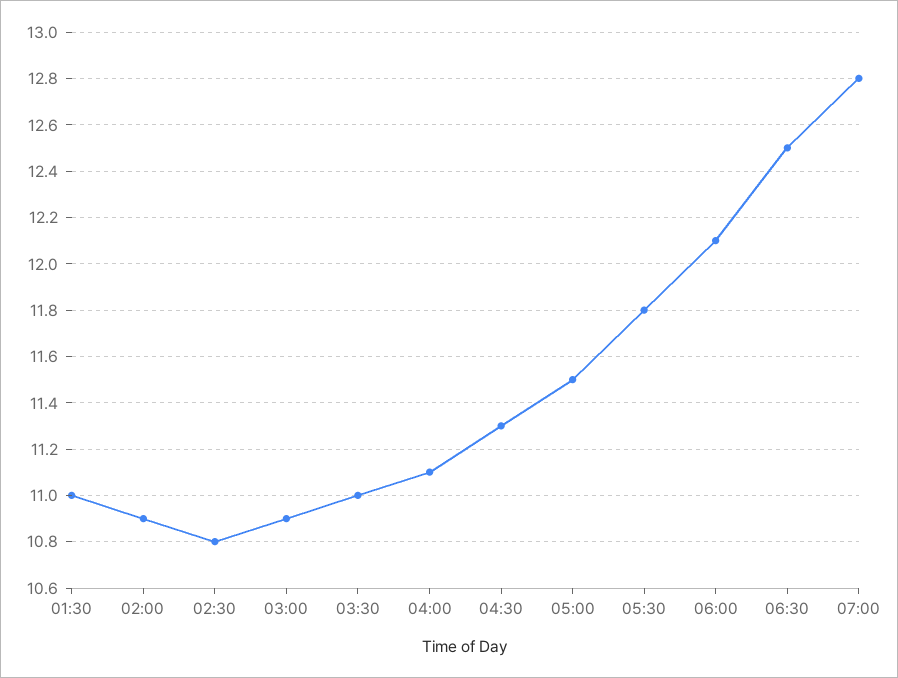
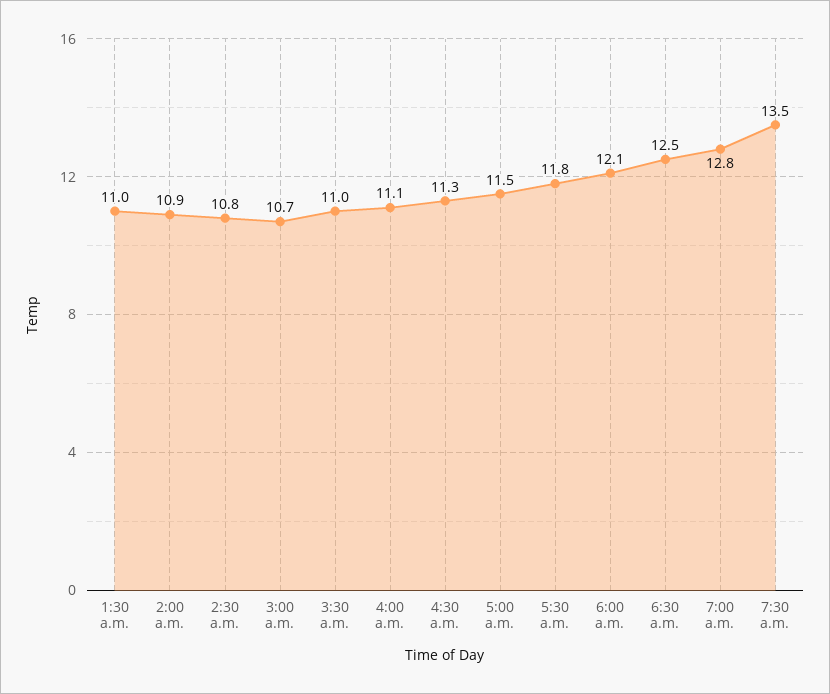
03:00: 10.9 -> 10.7
7:30 a.m.: none -> 13.5

